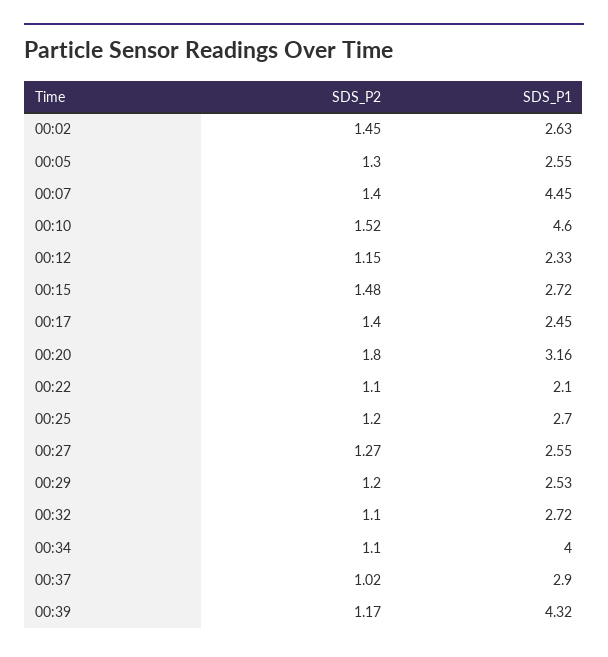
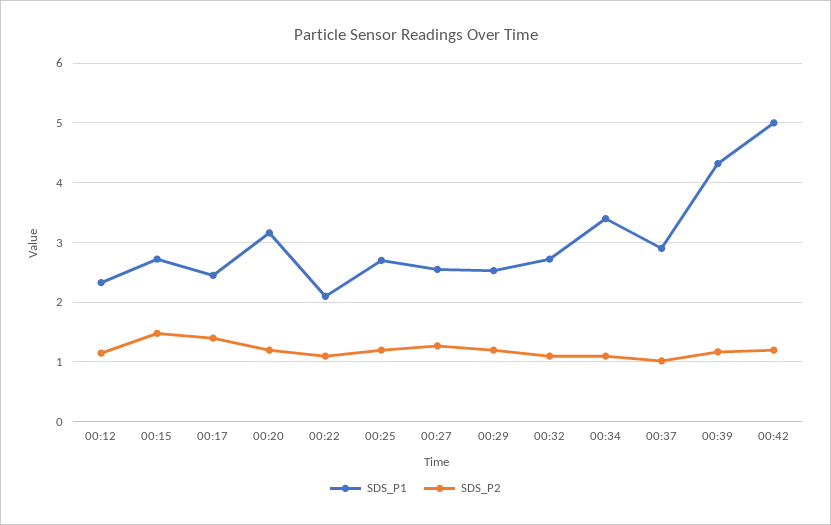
SDS_P2, 00:02: 1.45 -> none
SDS_P1, 00:02: 2.63 -> none
SDS_P2, 00:05: 1.3 -> none
SDS_P1, 00:05: 2.55 -> none
SDS_P2, 00:07: 1.4 -> none
SDS_P1, 00:07: 4.45 -> none
SDS_P2, 00:10: 1.52 -> none
SDS_P1, 00:10: 4.6 -> none
SDS_P2, 00:20: 1.8 -> 1.2
SDS_P1, 00:34: 4 -> 3.4
SDS_P1, 00:42: none -> 5
SDS_P2, 00:42: none -> 1.2

